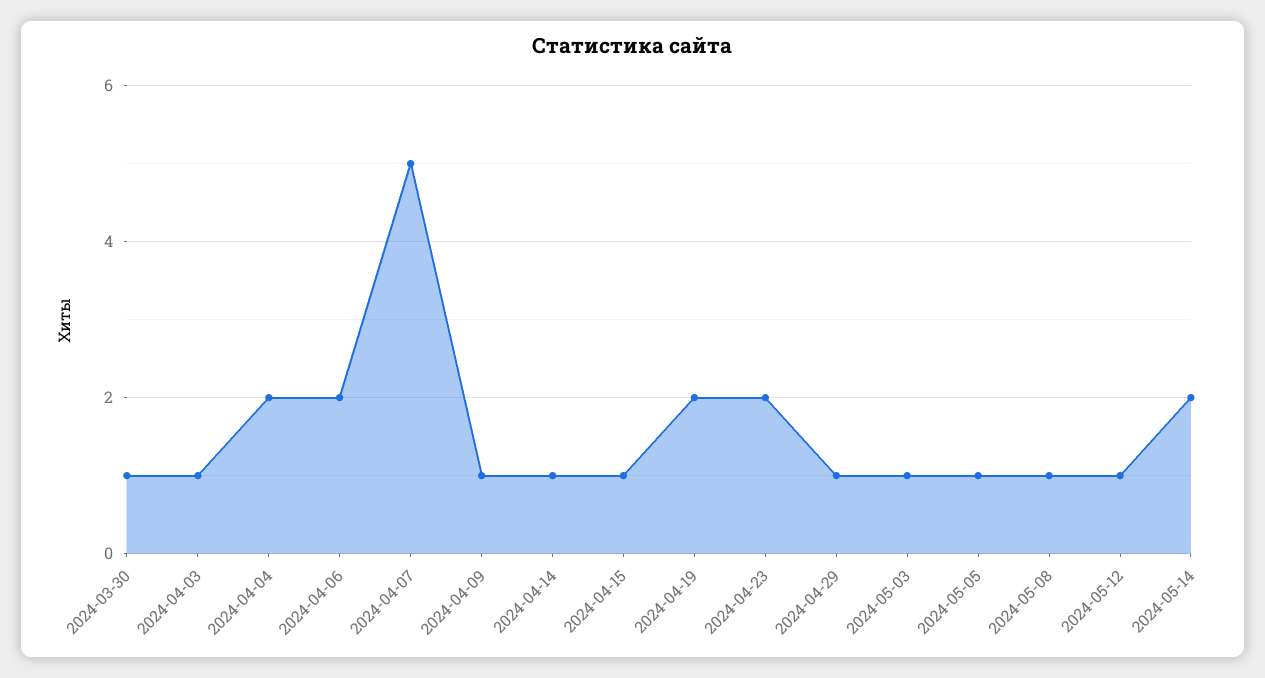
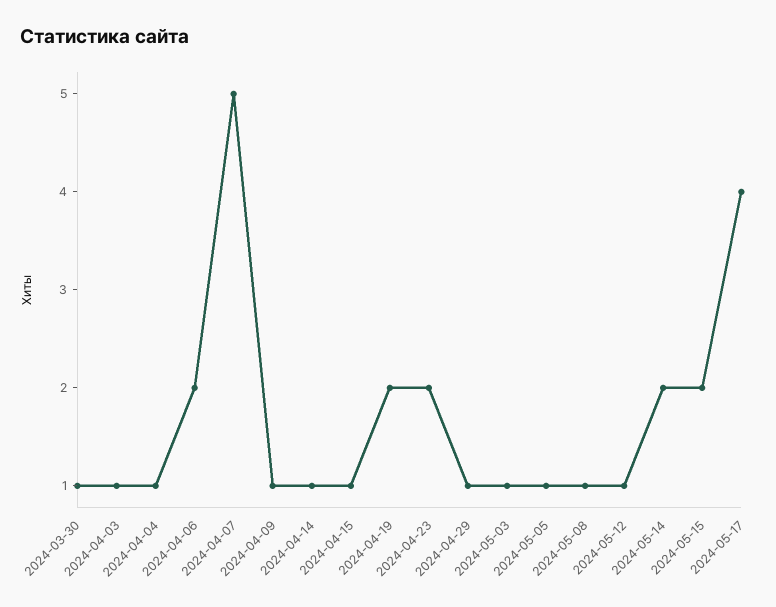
2024-04-04: 2 -> 1
2024-05-15: none -> 2
2024-05-17: none -> 4

